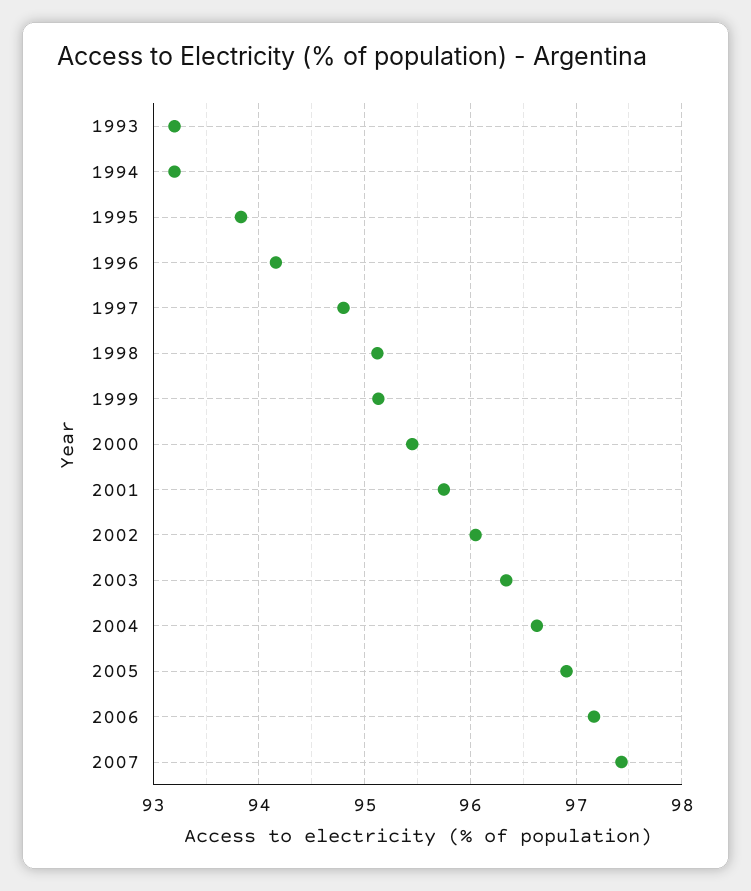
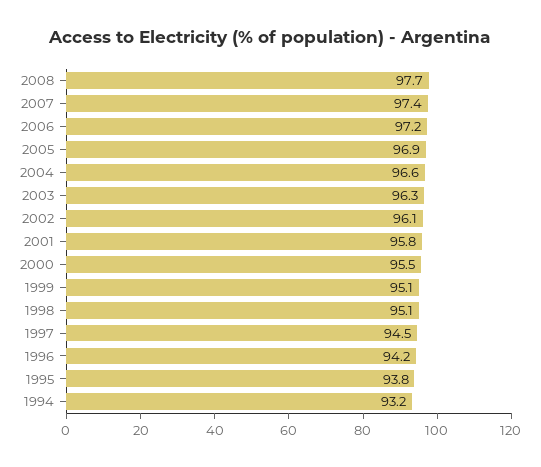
1993: 93.2 -> none
1997: 94.8 -> 94.5
2008: none -> 97.7

